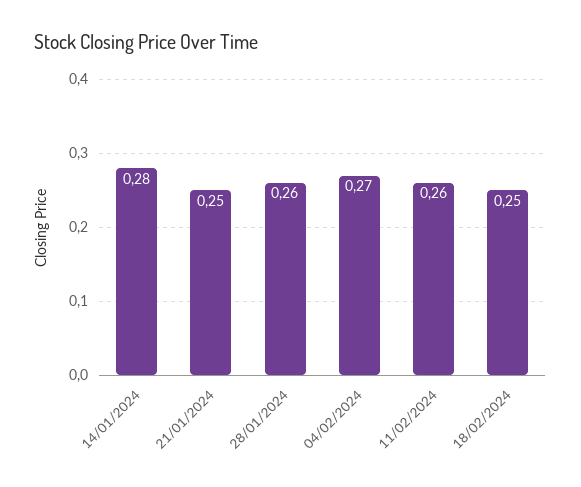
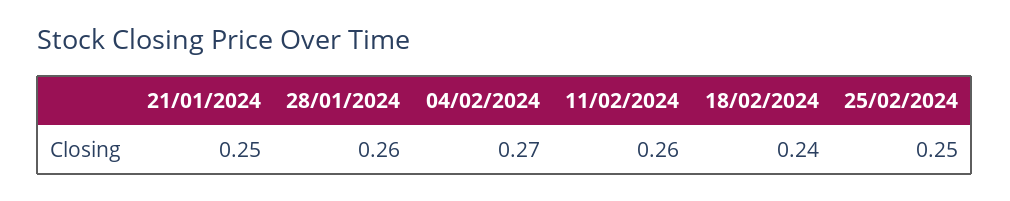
14/01/2024: 0.28 -> none
18/02/2024: 0.25 -> 0.24
25/02/2024: none -> 0.25

